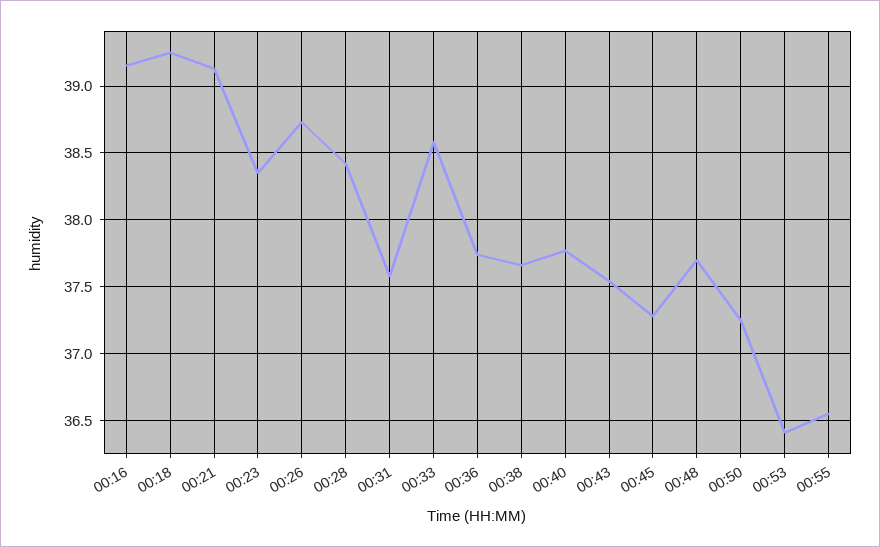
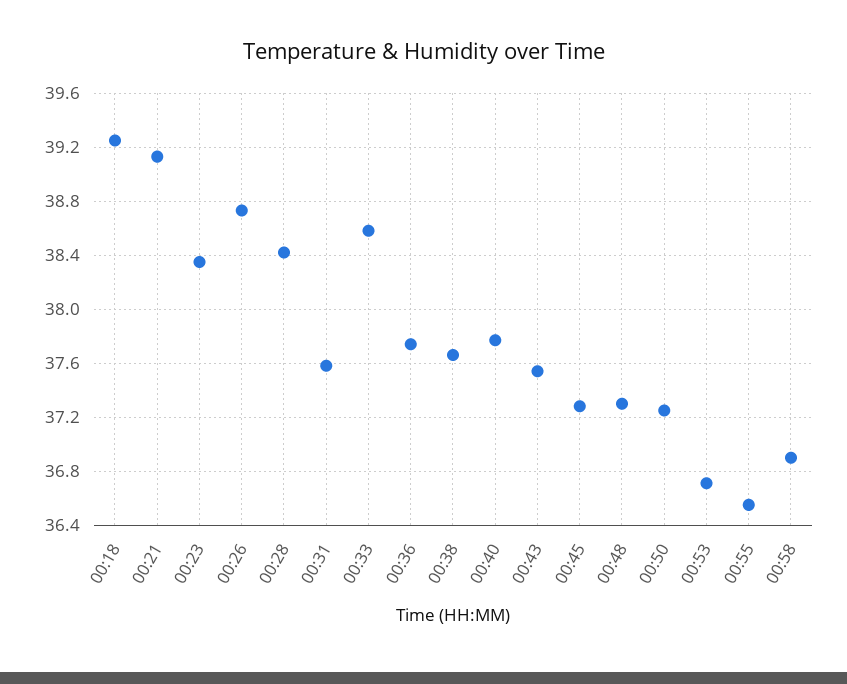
00:16: 39.15 -> none
00:48: 37.7 -> 37.3
00:53: 36.4 -> 36.7
00:58: none -> 36.9

